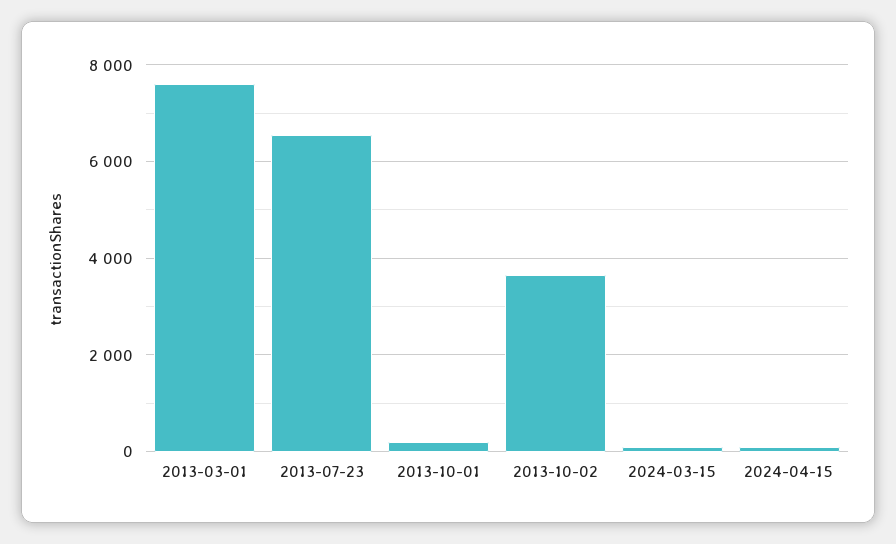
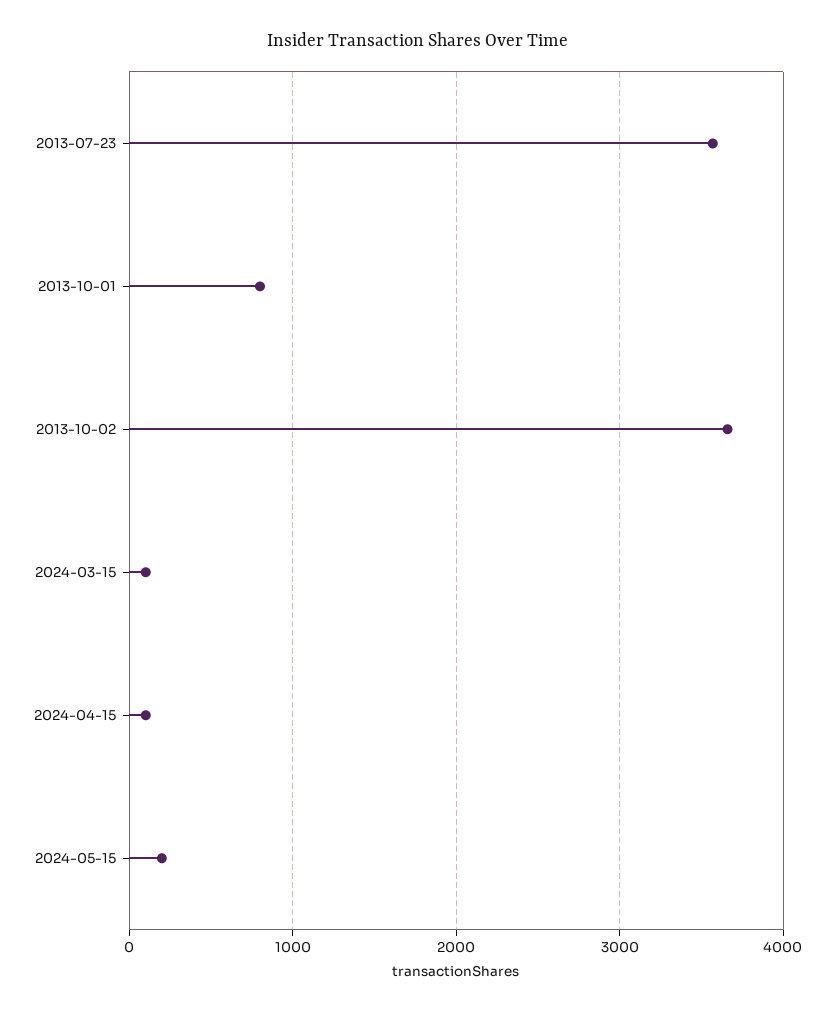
2013-03-01: 7600 -> none
2013-07-23: 6600 -> 3600
2013-10-01: 200 -> 800
2024-05-15: none -> 200

